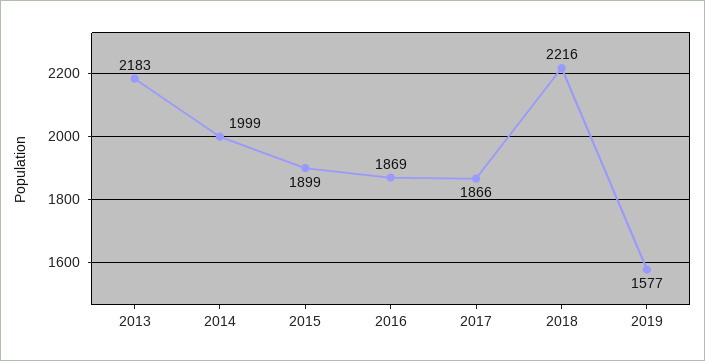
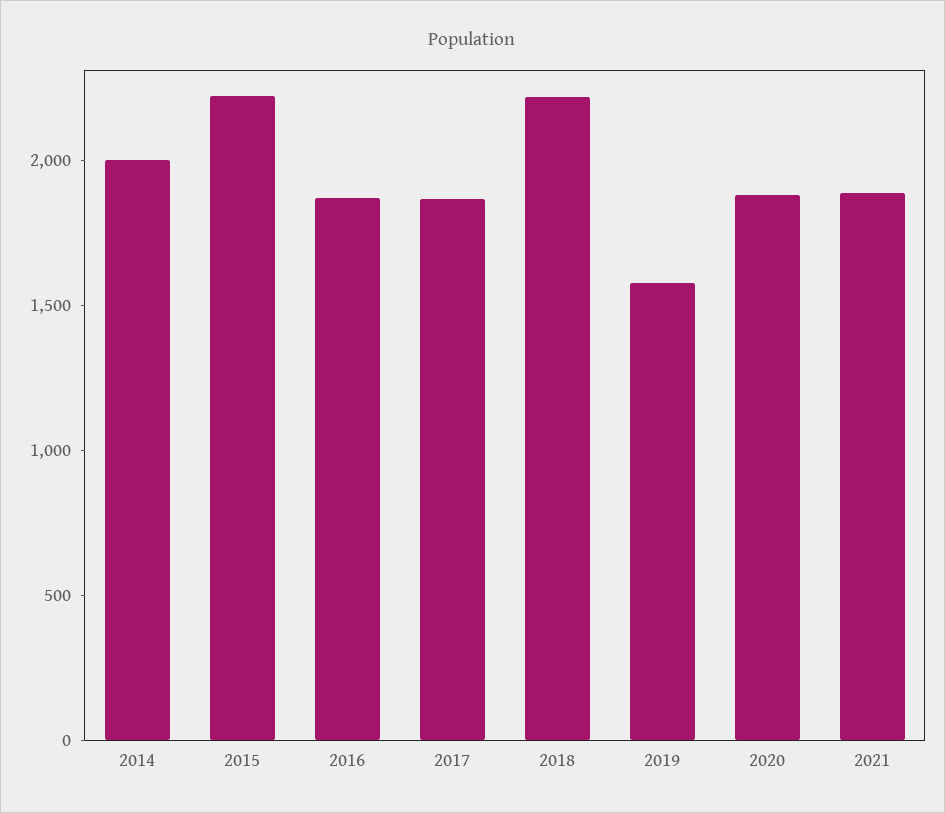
2013: 2183 -> none
2015: 1899 -> 2200
2020: none -> 1900
2021: none -> 1900

